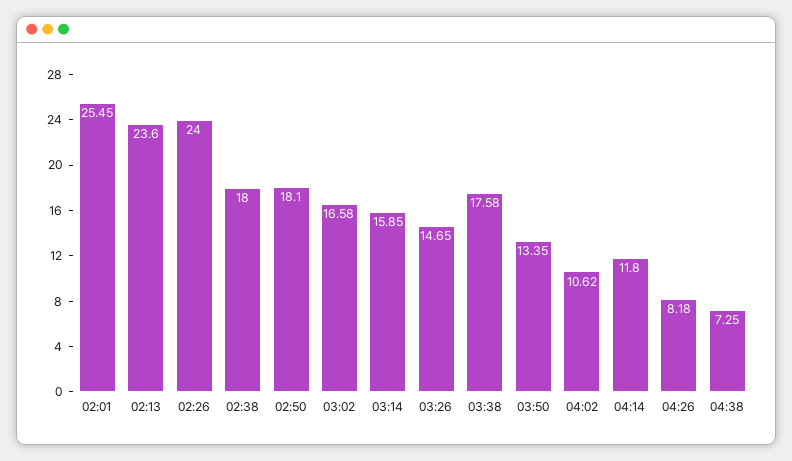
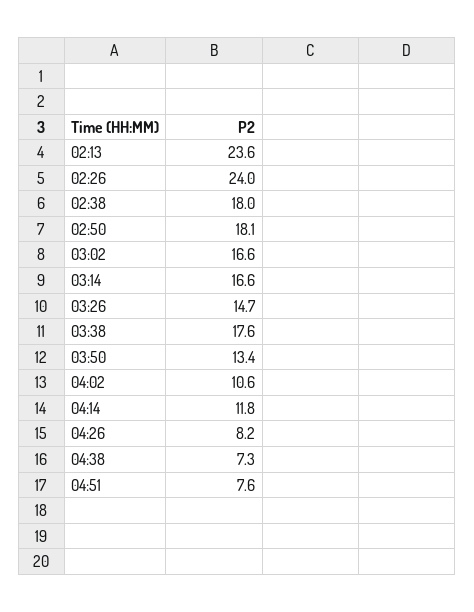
02:01: 25.45 -> none
03:14: 15.85 -> 16.6
04:51: none -> 7.6

